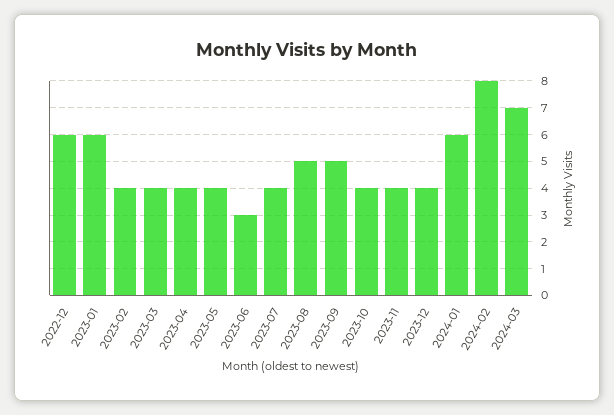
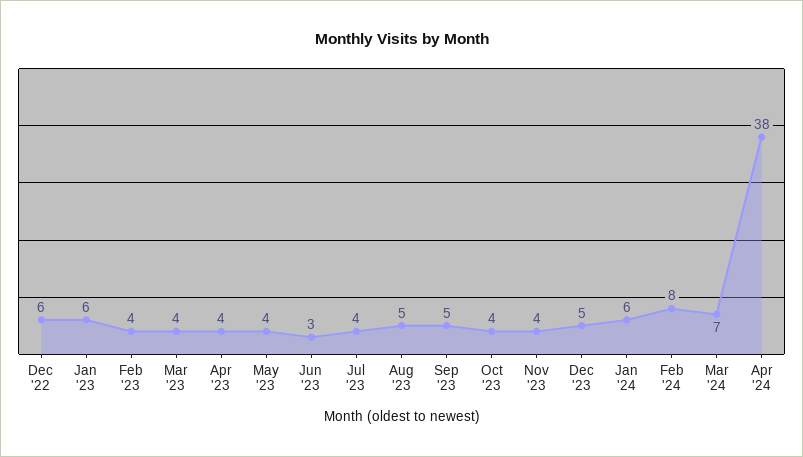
2023-12: 4 -> 5
Apr '24: none -> 38

